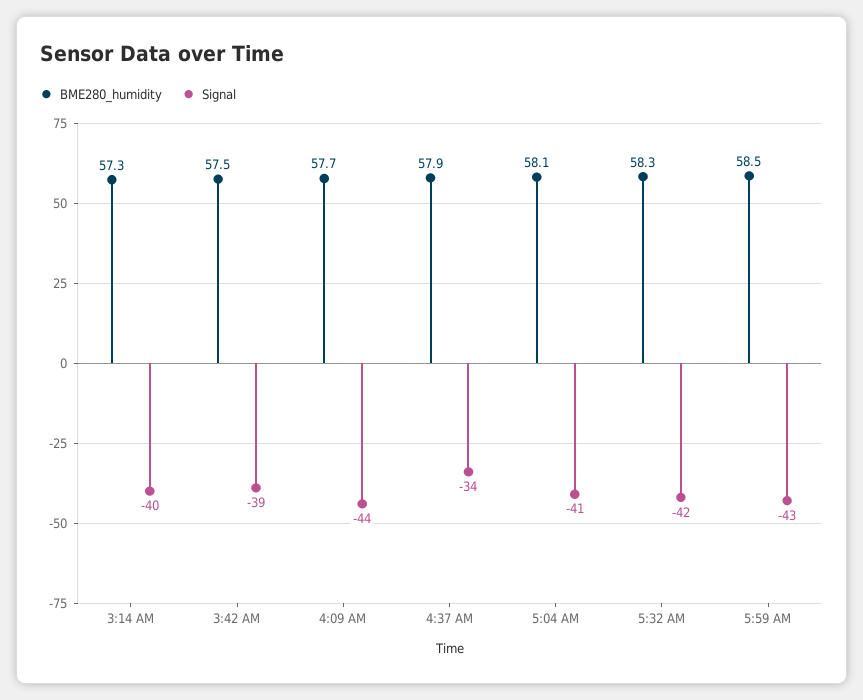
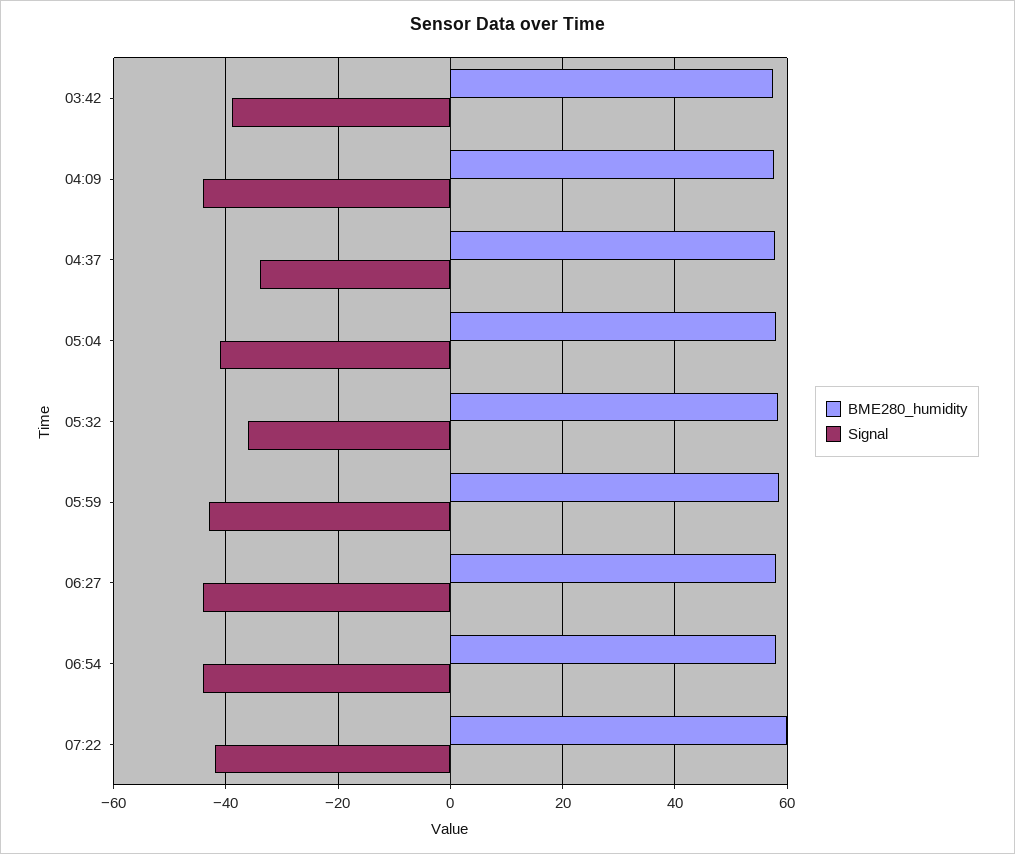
BME280_humidity, 3:14 AM: 57.3 -> none
Signal, 3:14 AM: -40 -> none
Signal, 5:32 AM: -42 -> -36
BME280_humidity, 06:27: none -> 58
Signal, 06:27: none -> -44
BME280_humidity, 06:54: none -> 58
Signal, 06:54: none -> -44
BME280_humidity, 07:22: none -> 60
Signal, 07:22: none -> -42

